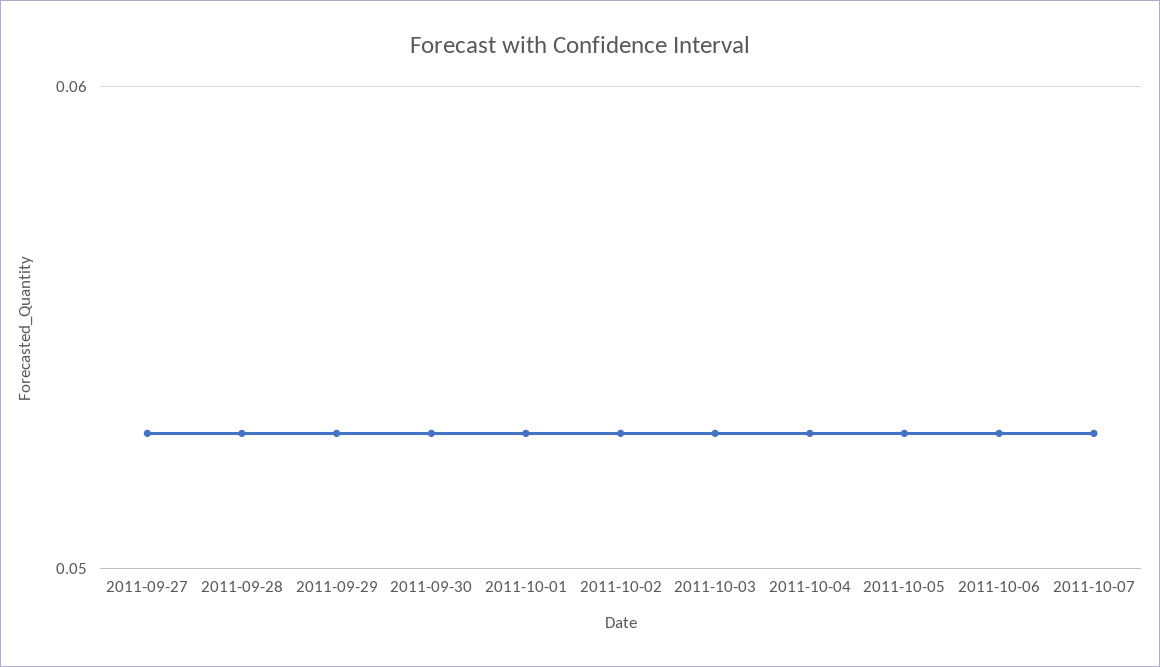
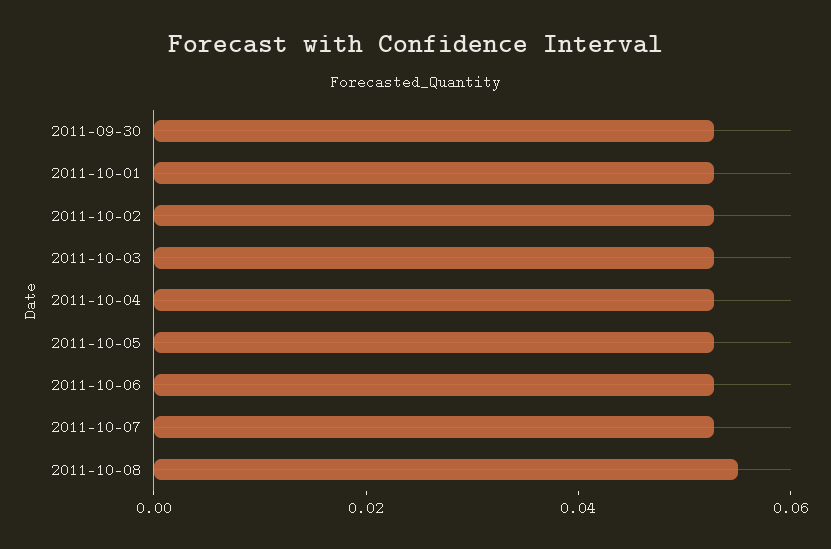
2011-09-27: 0.053 -> none
2011-09-28: 0.053 -> none
2011-09-29: 0.053 -> none
2011-10-08: none -> 0.055

